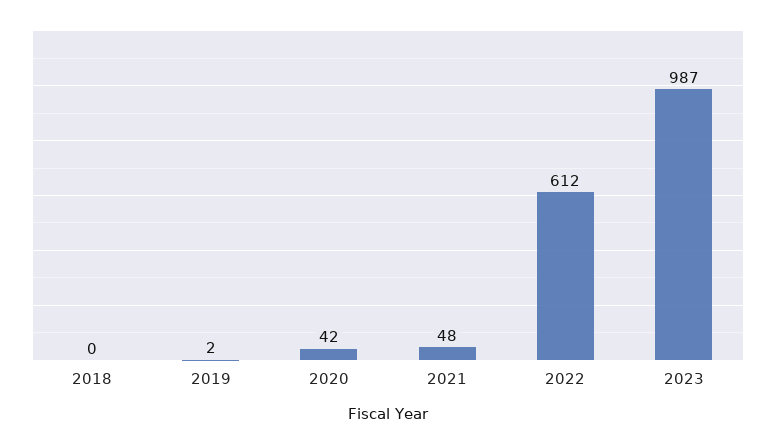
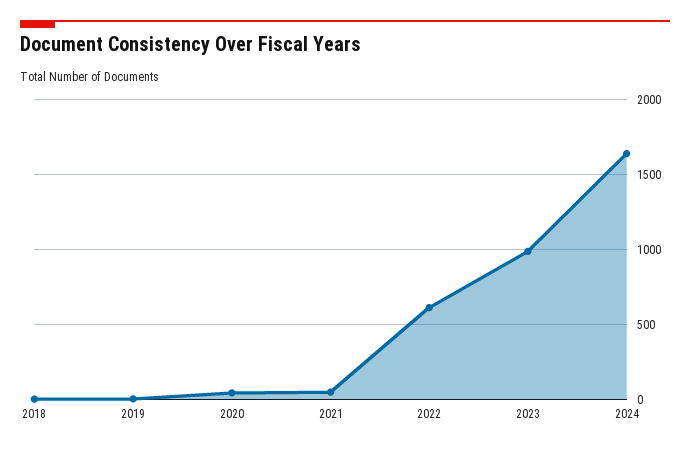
2024: none -> 1650

